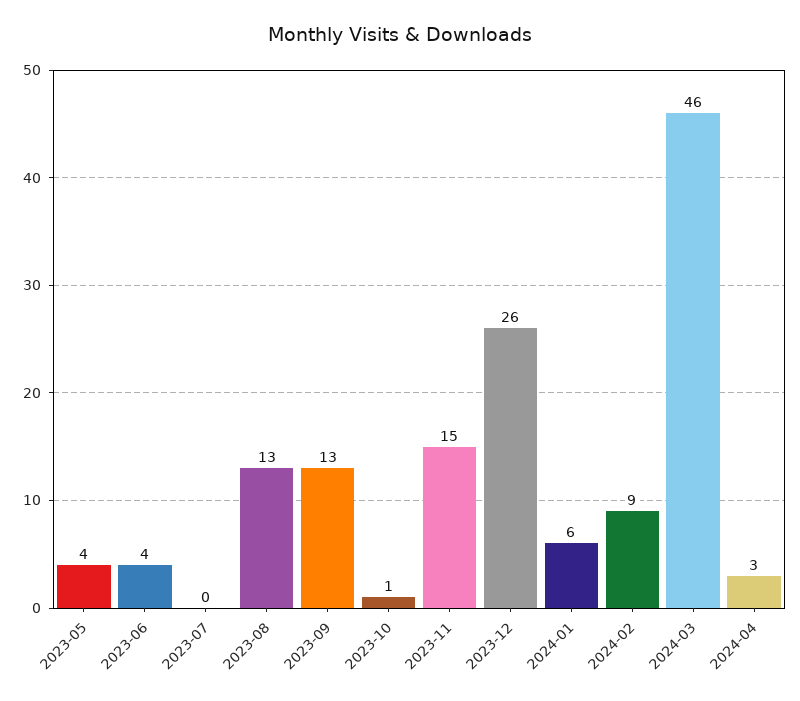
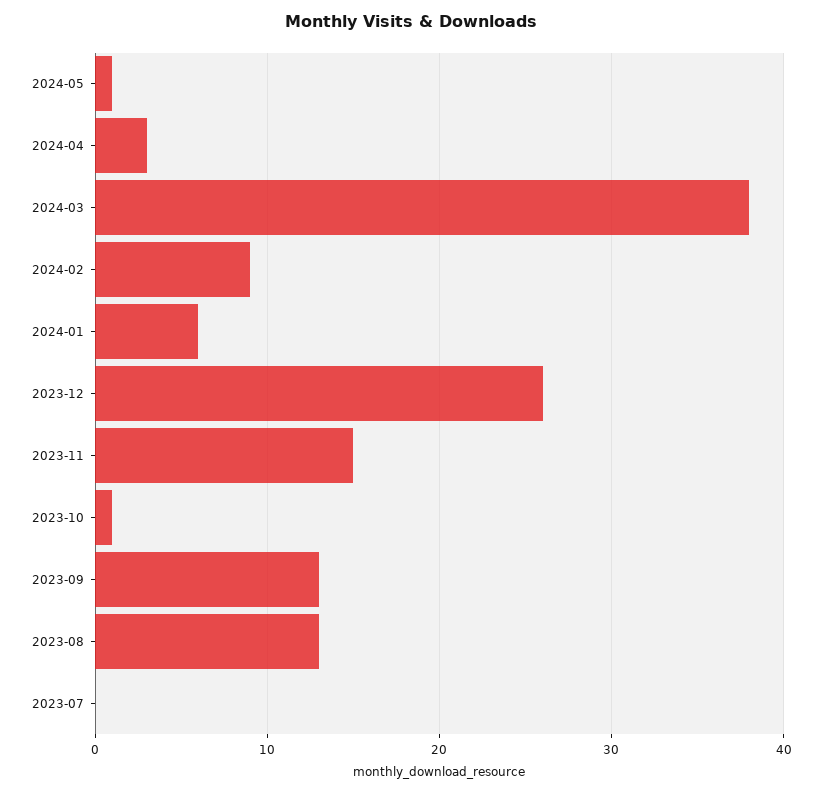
2023-05: 4 -> none
2023-06: 4 -> none
2024-03: 46 -> 38
2024-05: none -> 1

